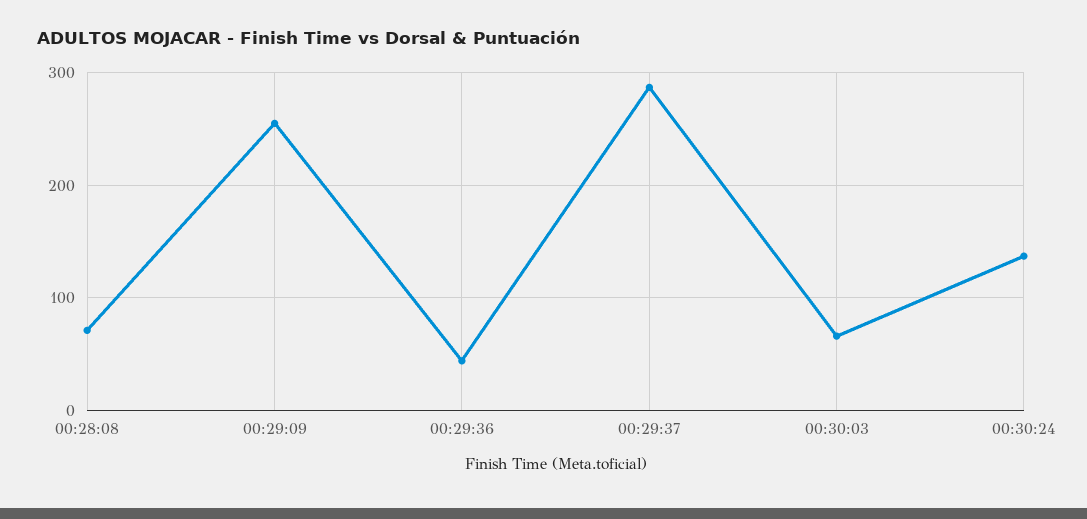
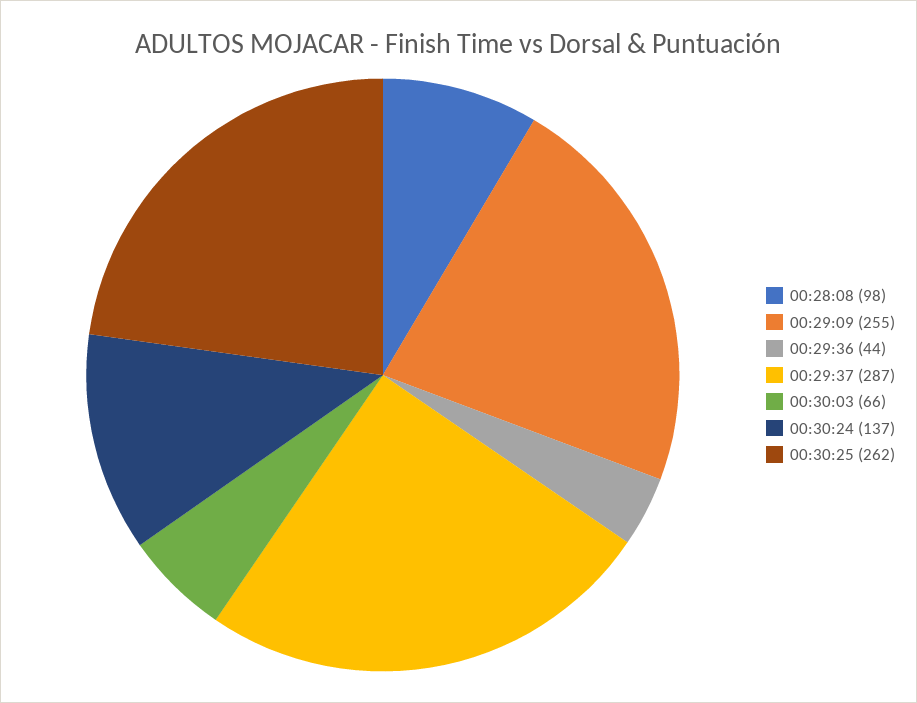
00:28:08: 70 -> 98
00:30:25: none -> 262

